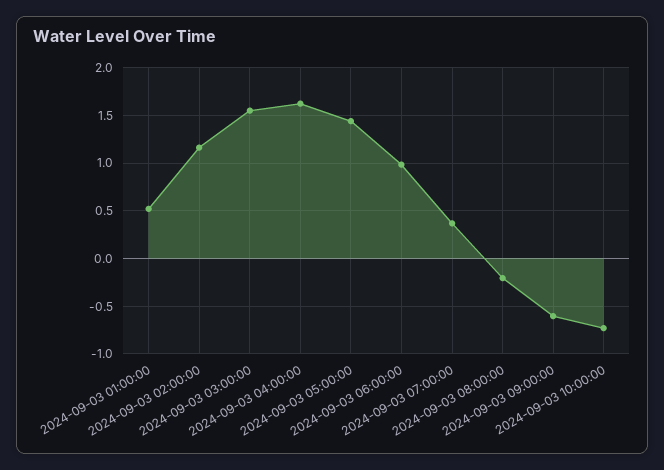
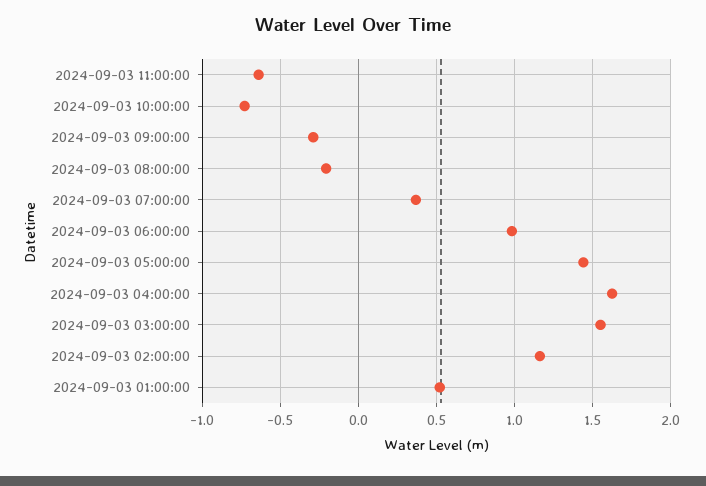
2024-09-03 09:00:00: -0.6 -> -0.3
2024-09-03 11:00:00: none -> -0.65

